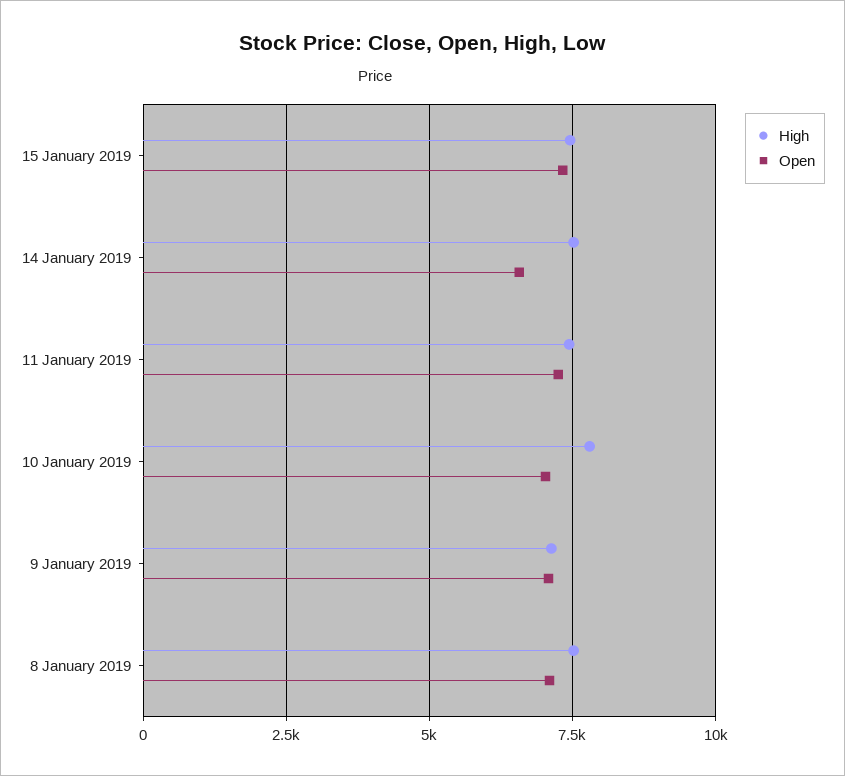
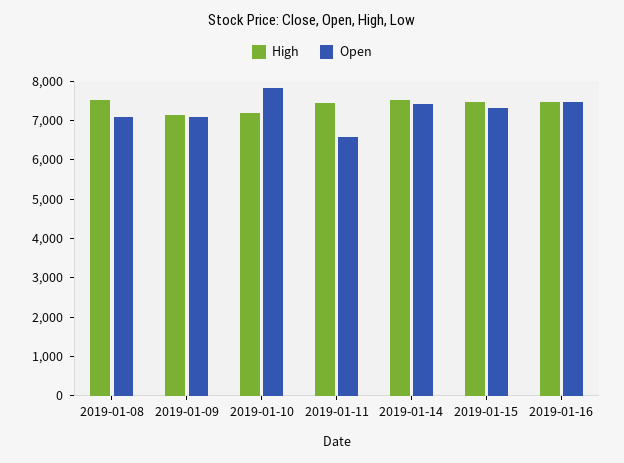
Open, 14 January 2019: 6500 -> 7500
Open, 11 January 2019: 7250 -> 6500
High, 10 January 2019: 7750 -> 7250
Open, 10 January 2019: 7000 -> 7750
High, 2019-01-16: none -> 7500
Open, 2019-01-16: none -> 7500

